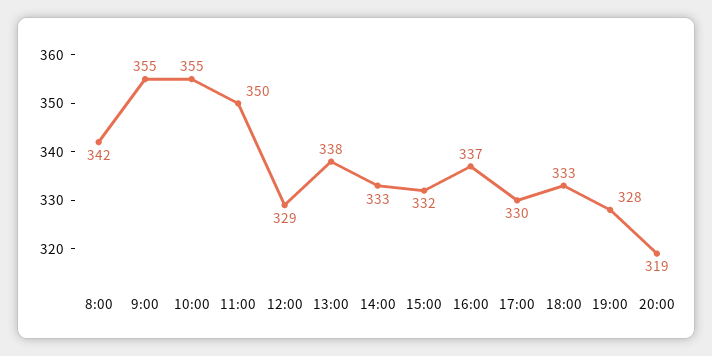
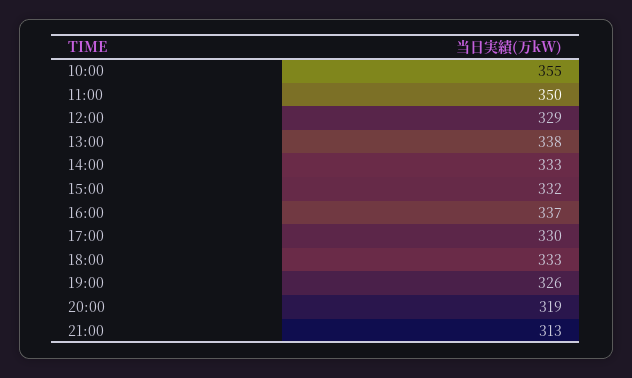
8:00: 342 -> none
9:00: 355 -> none
19:00: 328 -> 326
21:00: none -> 313

